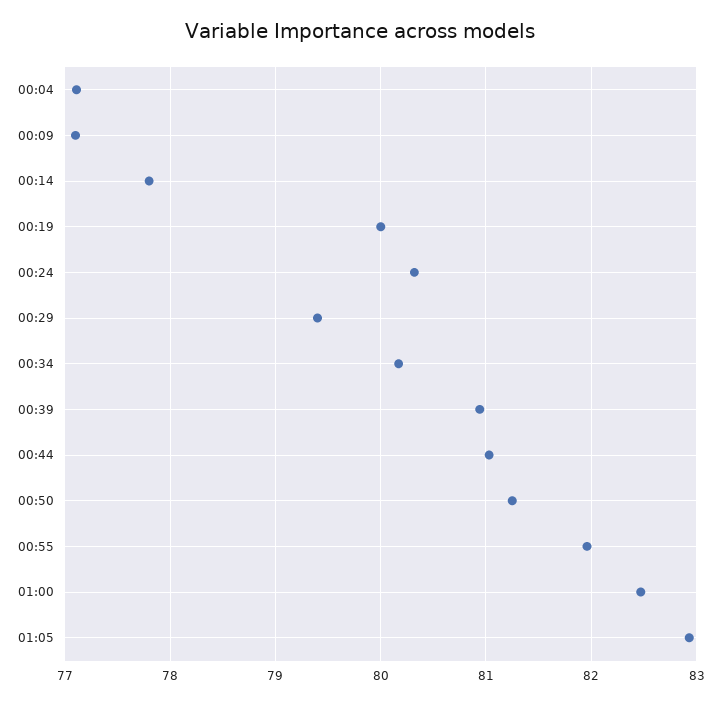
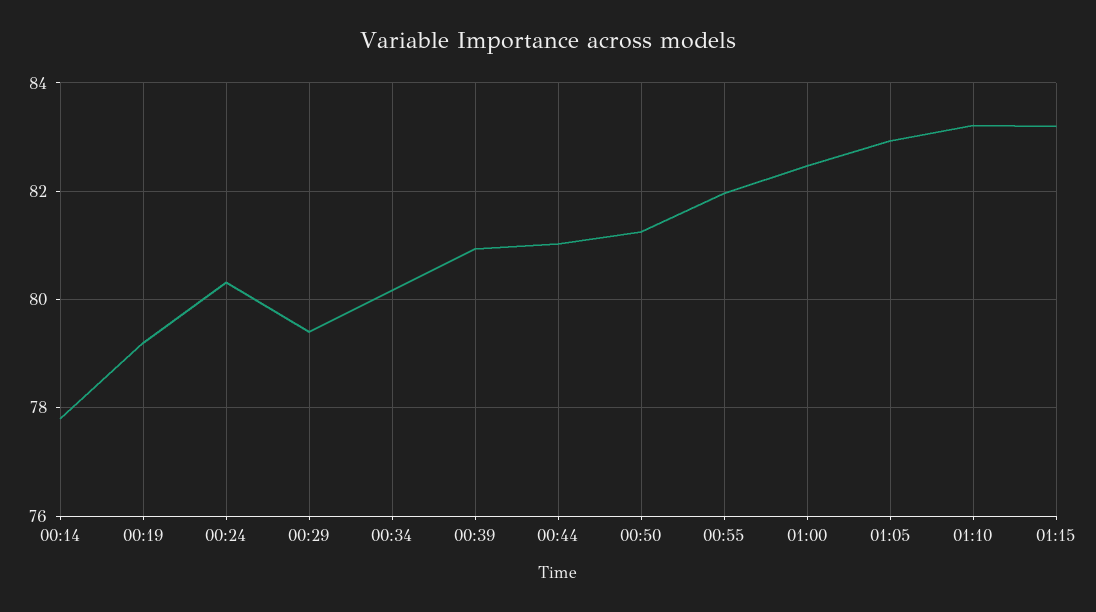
00:04: 77.1 -> none
00:09: 77.1 -> none
00:19: 80 -> 79.2
01:10: none -> 83.2
01:15: none -> 83.2

